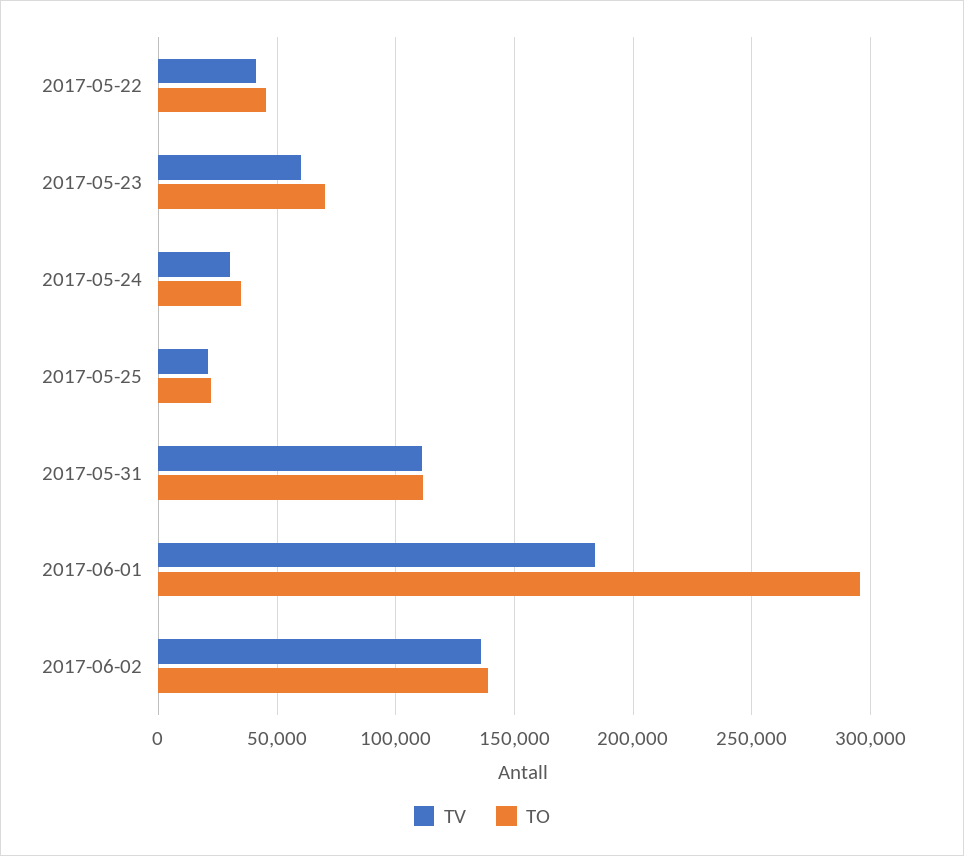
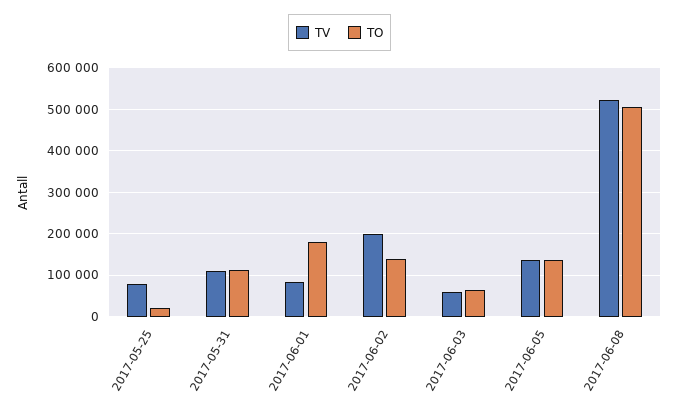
TV, 2017-05-22: 40000 -> none
TO, 2017-05-22: 45000 -> none
TV, 2017-05-23: 60000 -> none
TO, 2017-05-23: 70000 -> none
TV, 2017-05-24: 30000 -> none
TO, 2017-05-24: 35000 -> none
TV, 2017-05-25: 20000 -> 80000
TV, 2017-06-01: 185000 -> 80000
TO, 2017-06-01: 295000 -> 180000
TV, 2017-06-02: 135000 -> 200000
TV, 2017-06-03: none -> 60000
TO, 2017-06-03: none -> 60000
TV, 2017-06-05: none -> 140000
TO, 2017-06-05: none -> 140000
TV, 2017-06-08: none -> 520000
TO, 2017-06-08: none -> 500000

